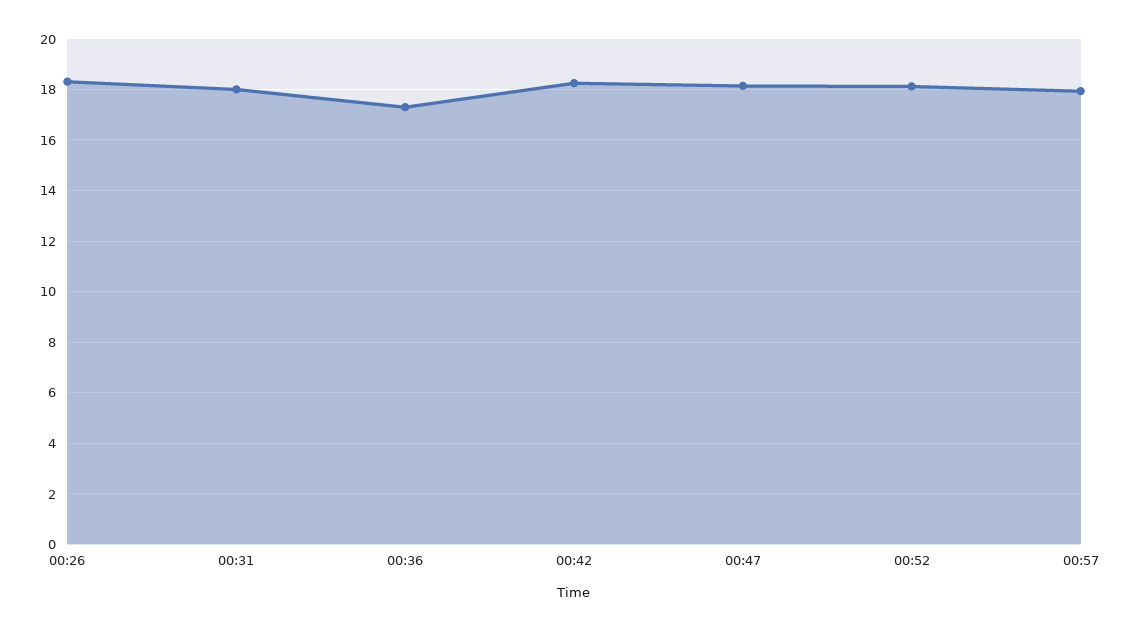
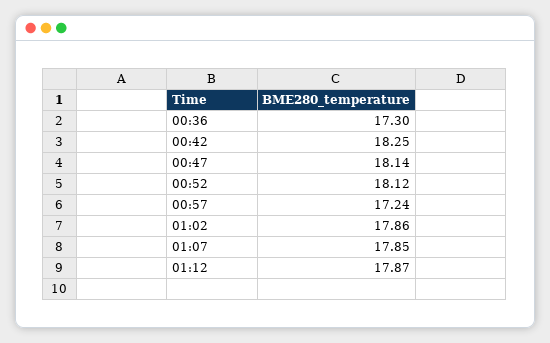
00:26: 18.25 -> none
00:31: 18 -> none
00:57: 18 -> 17.24
01:02: none -> 17.86
01:07: none -> 17.85
01:12: none -> 17.87

